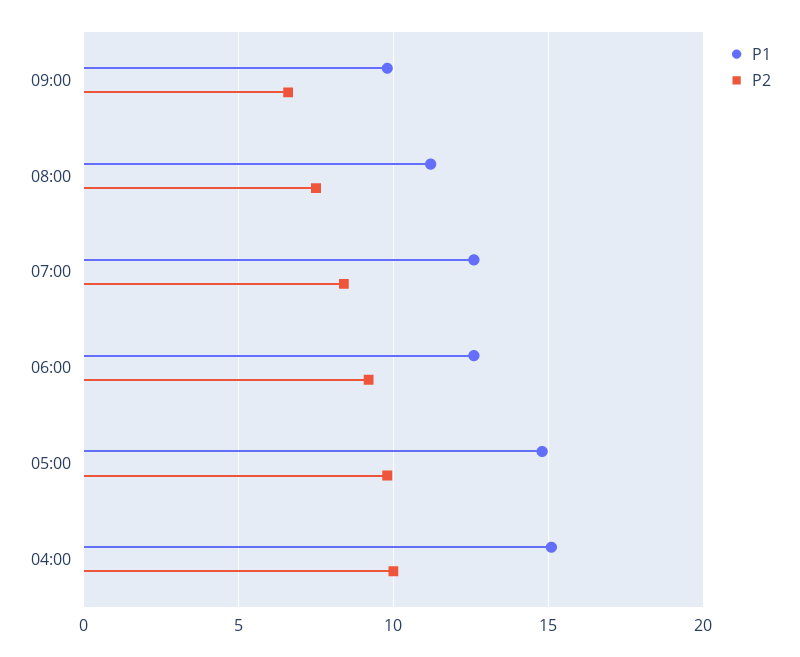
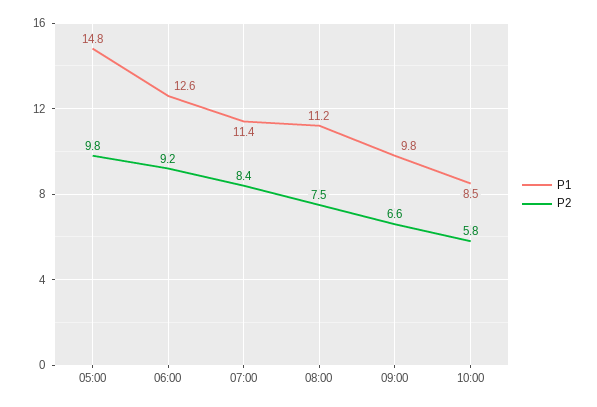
P1, 07:00: 12.5 -> 11.4
P1, 04:00: 15 -> none
P2, 04:00: 10 -> none
P1, 10:00: none -> 8.5
P2, 10:00: none -> 5.8

